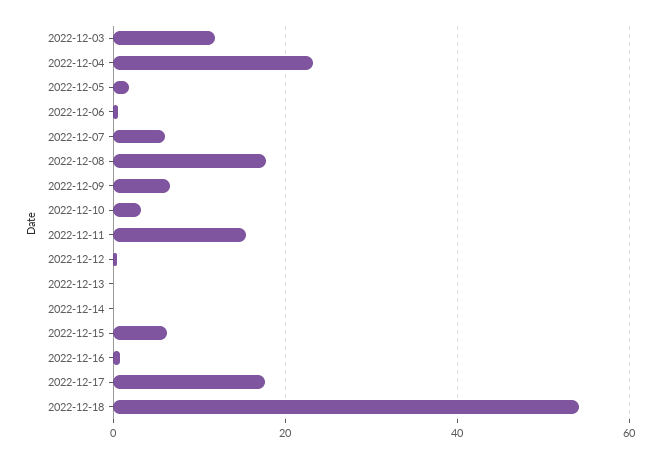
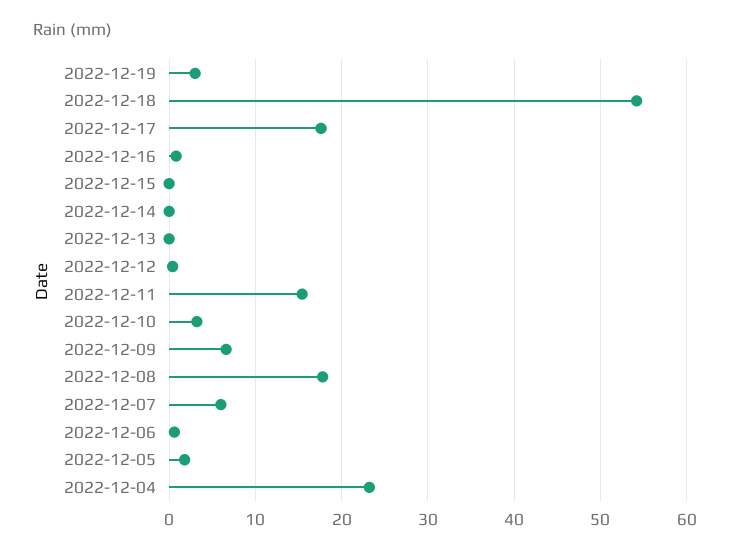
2022-12-03: 12 -> none
2022-12-15: 6 -> 0
2022-12-19: none -> 3

